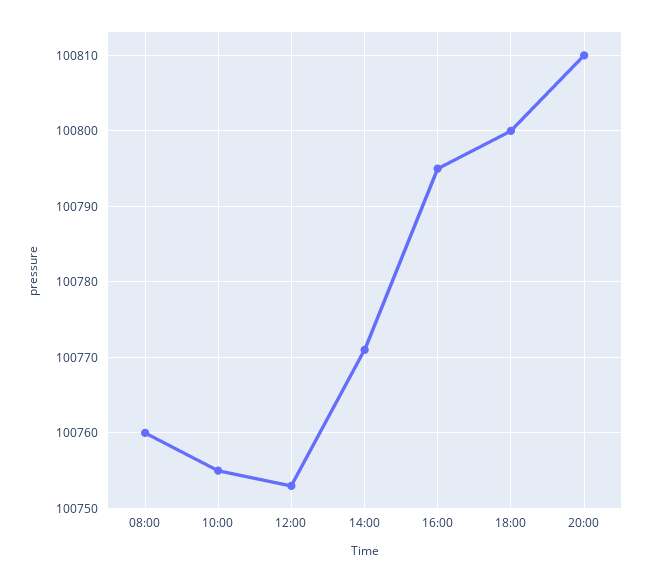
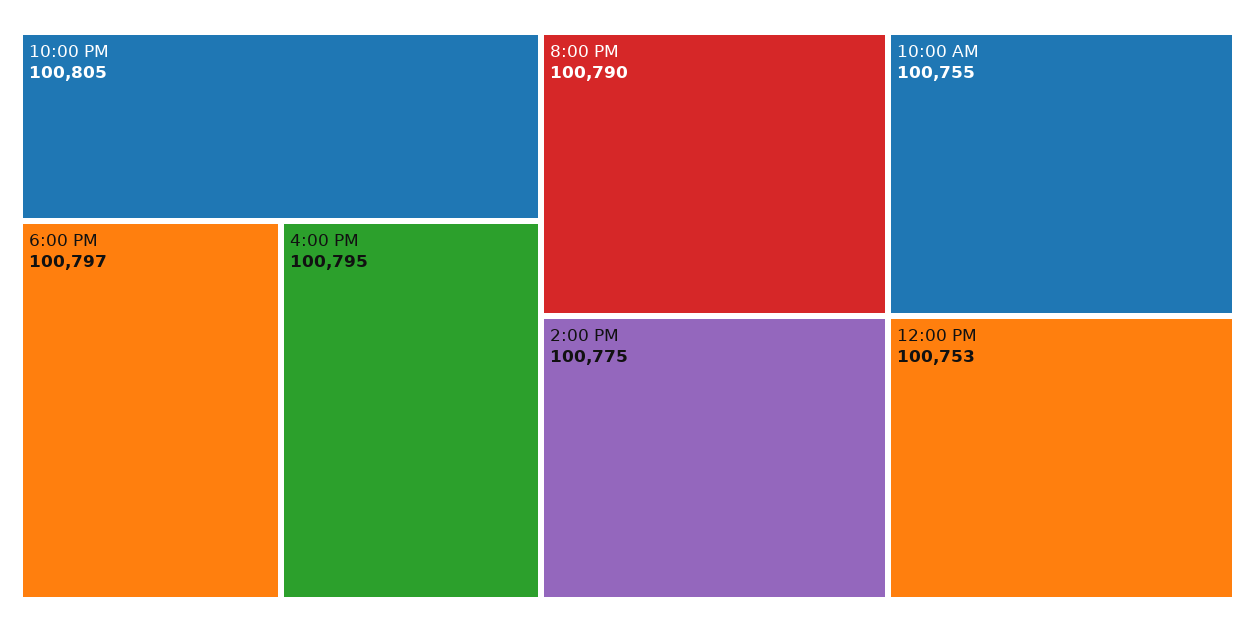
08:00: 100760 -> none
14:00: 100771 -> 100775
18:00: 100800 -> 100797
20:00: 100810 -> 100790
10:00 PM: none -> 100805

